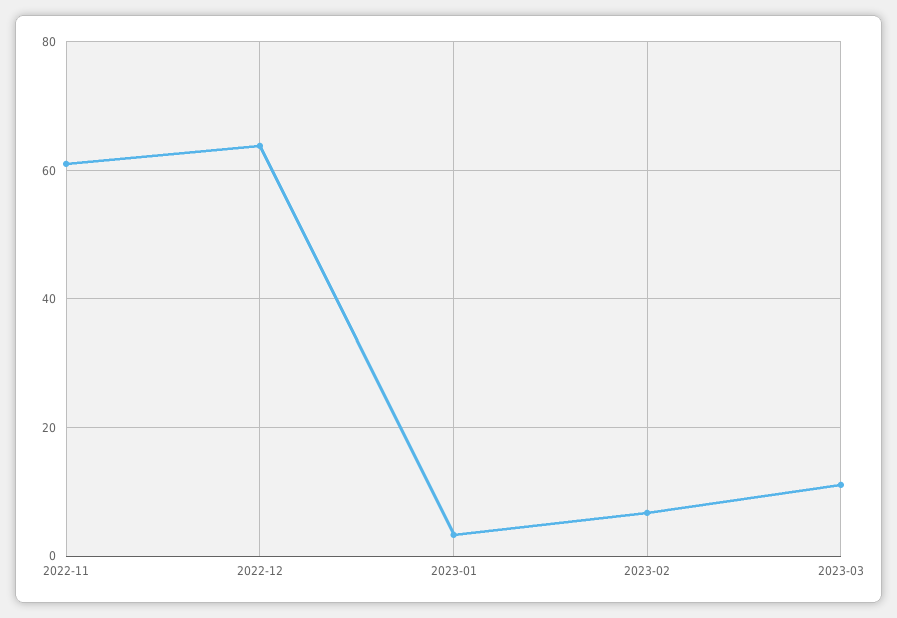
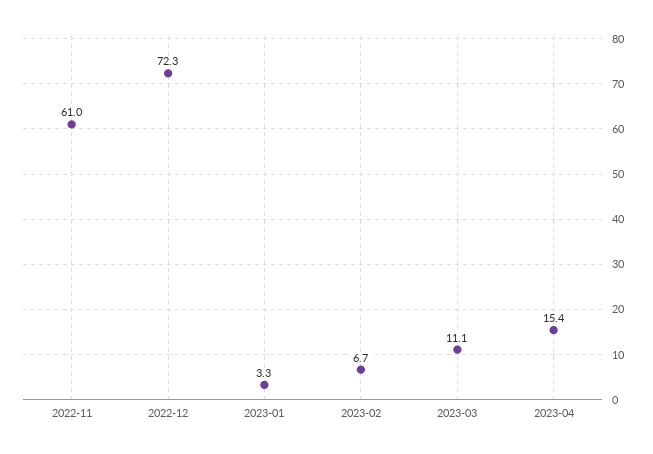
2022-12: 64 -> 72.3
2023-04: none -> 15.4

